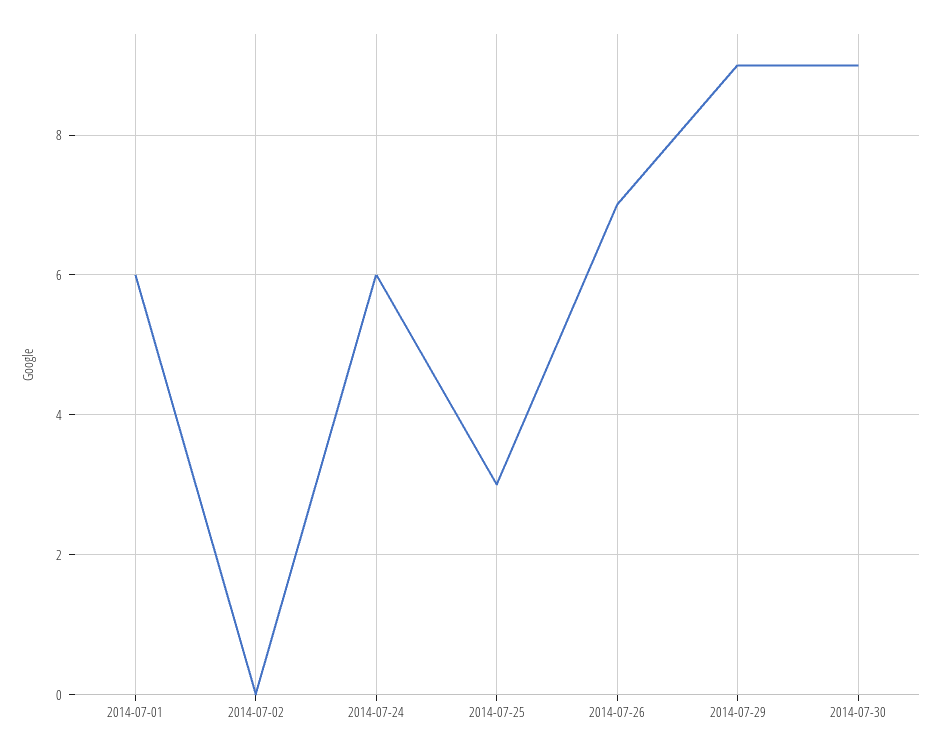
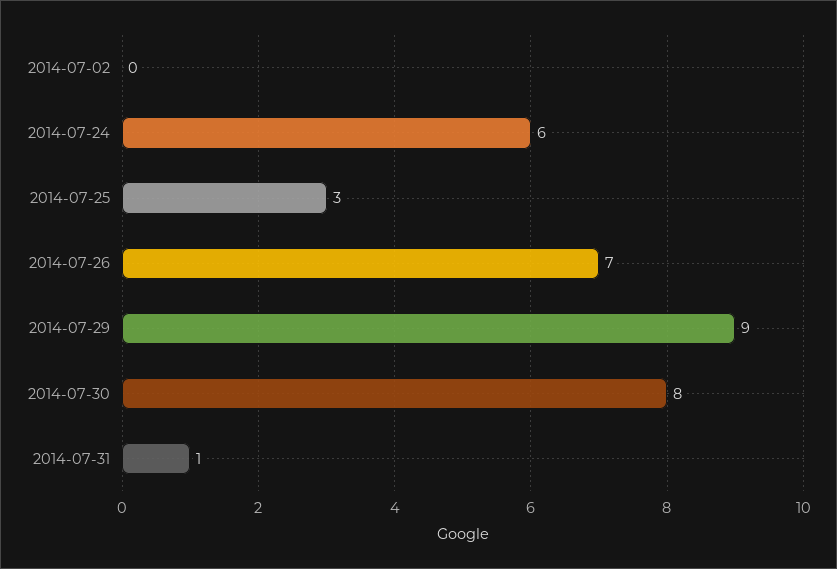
2014-07-01: 6 -> none
2014-07-30: 9 -> 8
2014-07-31: none -> 1

